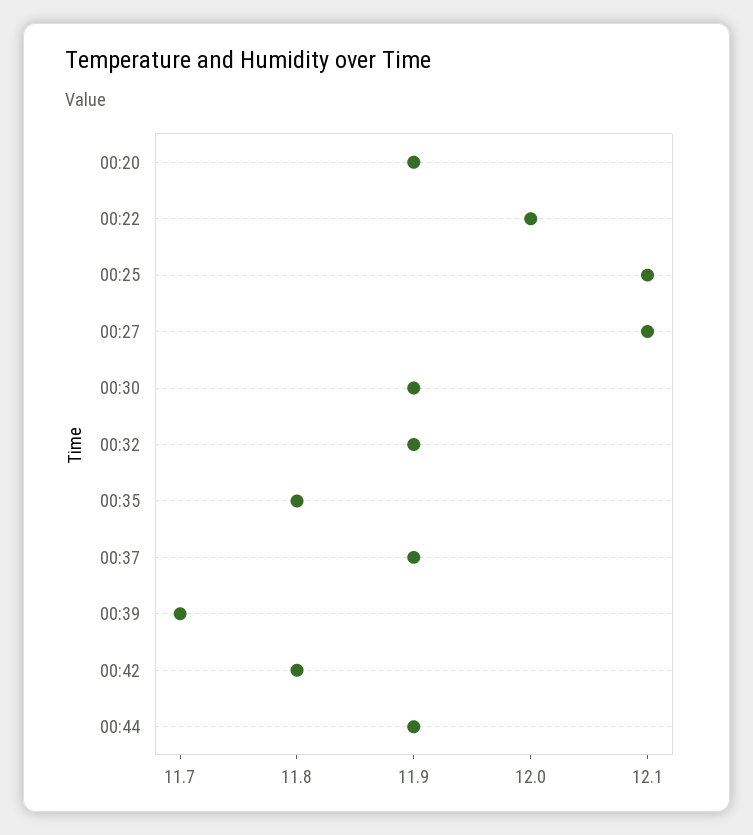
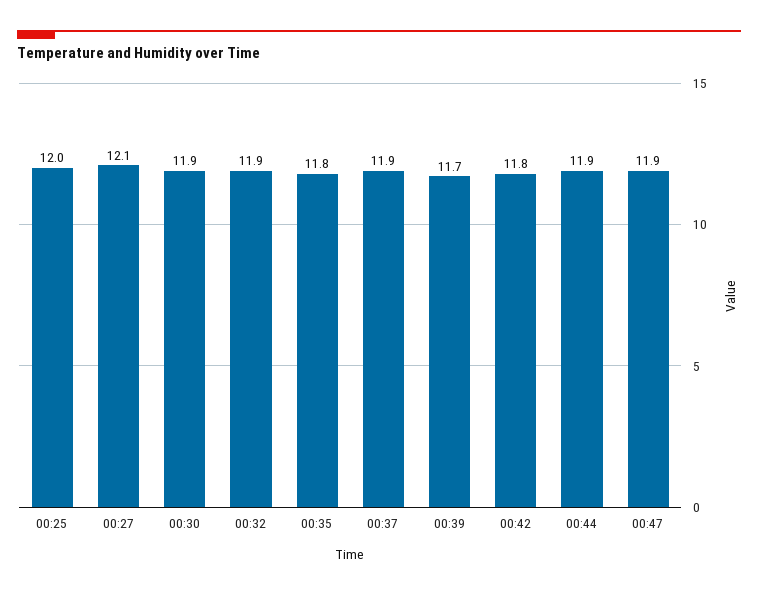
00:20: 11.9 -> none
00:22: 12 -> none
00:25: 12.1 -> 12
00:47: none -> 11.9

